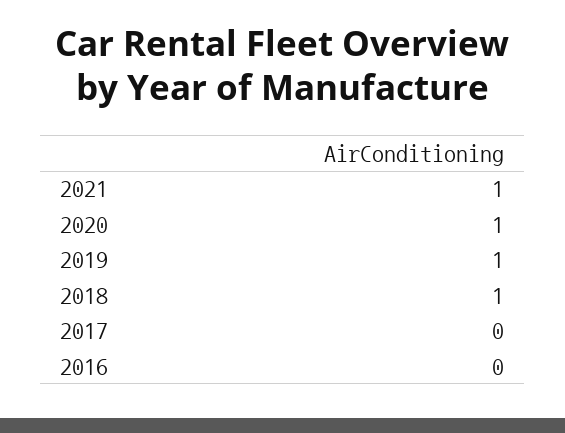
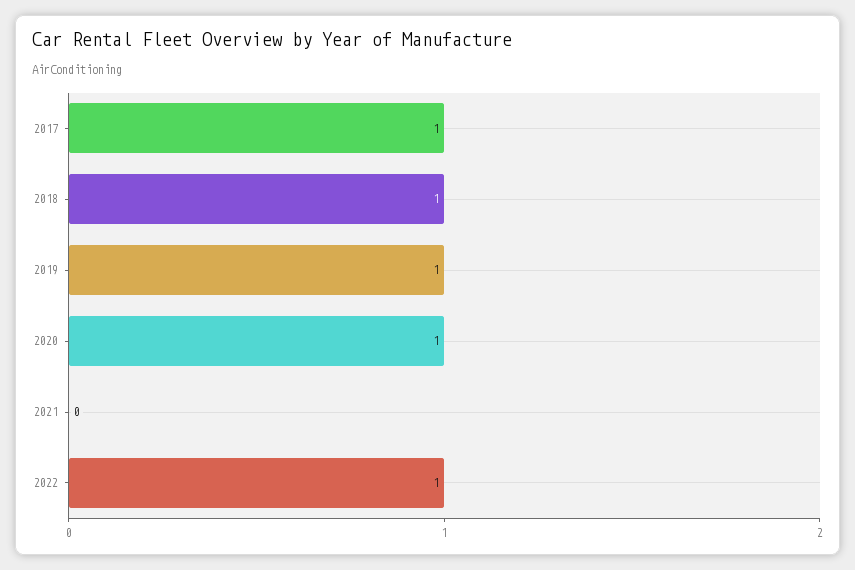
2021: 1 -> 0
2017: 0 -> 1
2016: 0 -> none
2022: none -> 1

